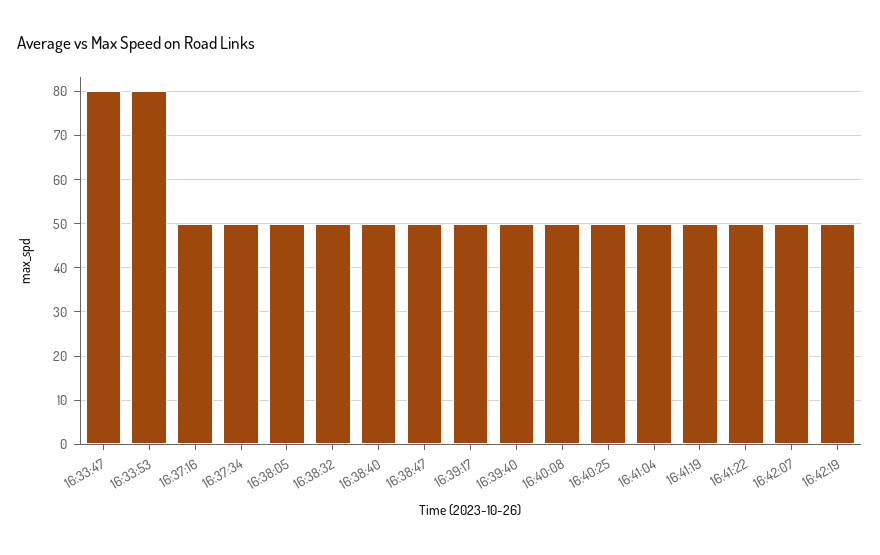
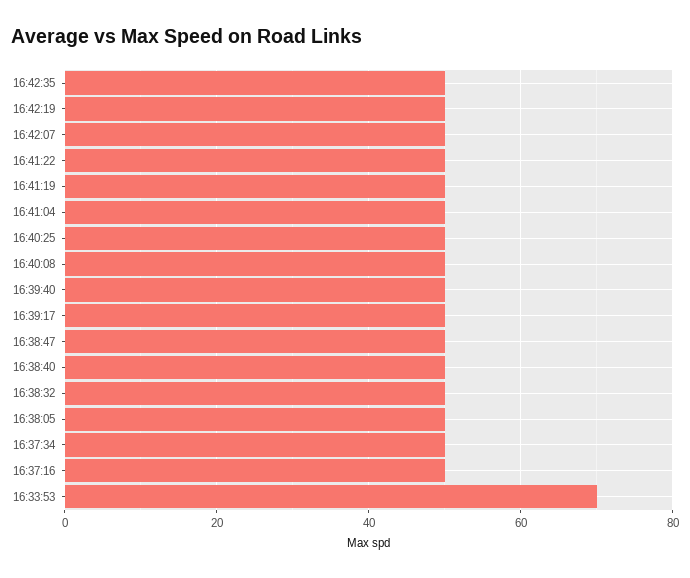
16:33:47: 80 -> none
16:33:53: 80 -> 70
16:42:35: none -> 50

